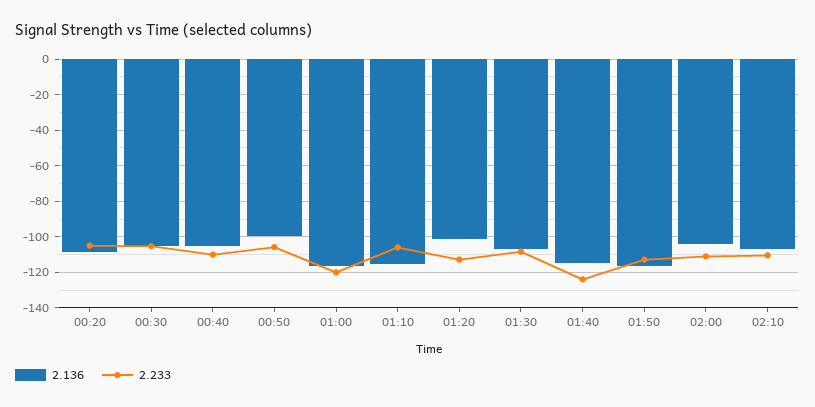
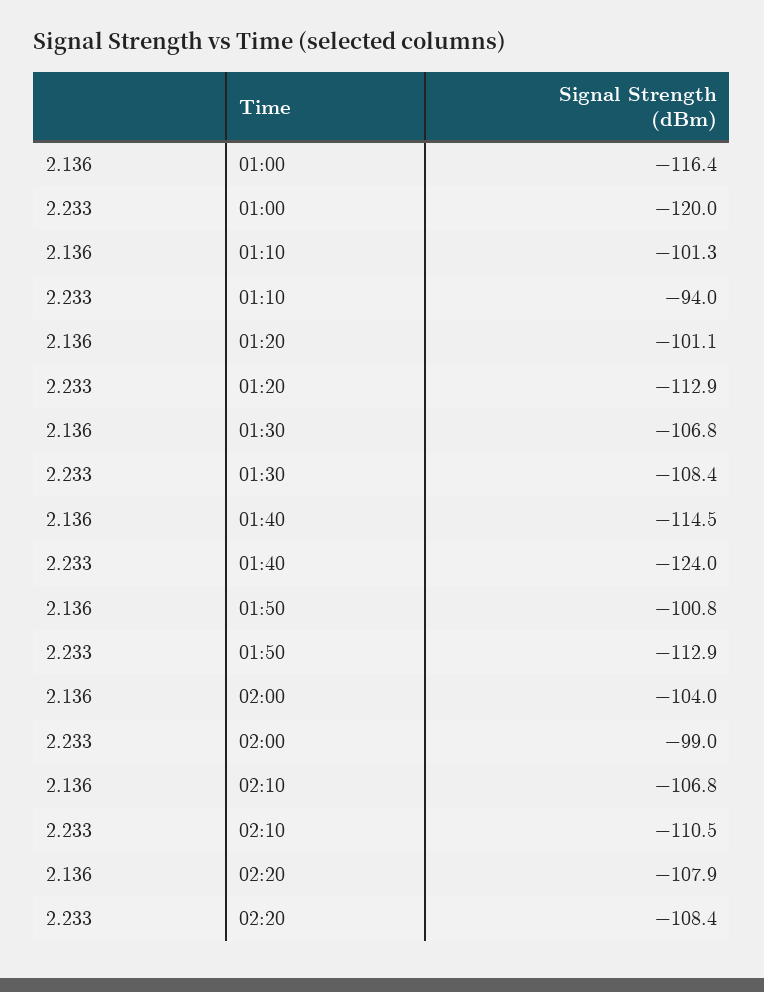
2.136, 00:20: -110 -> none
2.233, 00:20: -105 -> none
2.136, 00:30: -105 -> none
2.233, 00:30: -105 -> none
2.136, 00:40: -105 -> none
2.233, 00:40: -110 -> none
2.136, 00:50: -100 -> none
2.233, 00:50: -105 -> none
2.136, 01:10: -115 -> -101.3
2.233, 01:10: -105 -> -94
2.136, 01:50: -115 -> -100.8
2.233, 02:00: -110 -> -99
2.136, 02:20: none -> -107.9
2.233, 02:20: none -> -108.4

